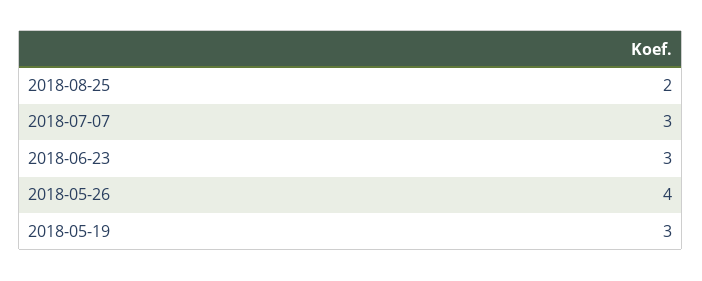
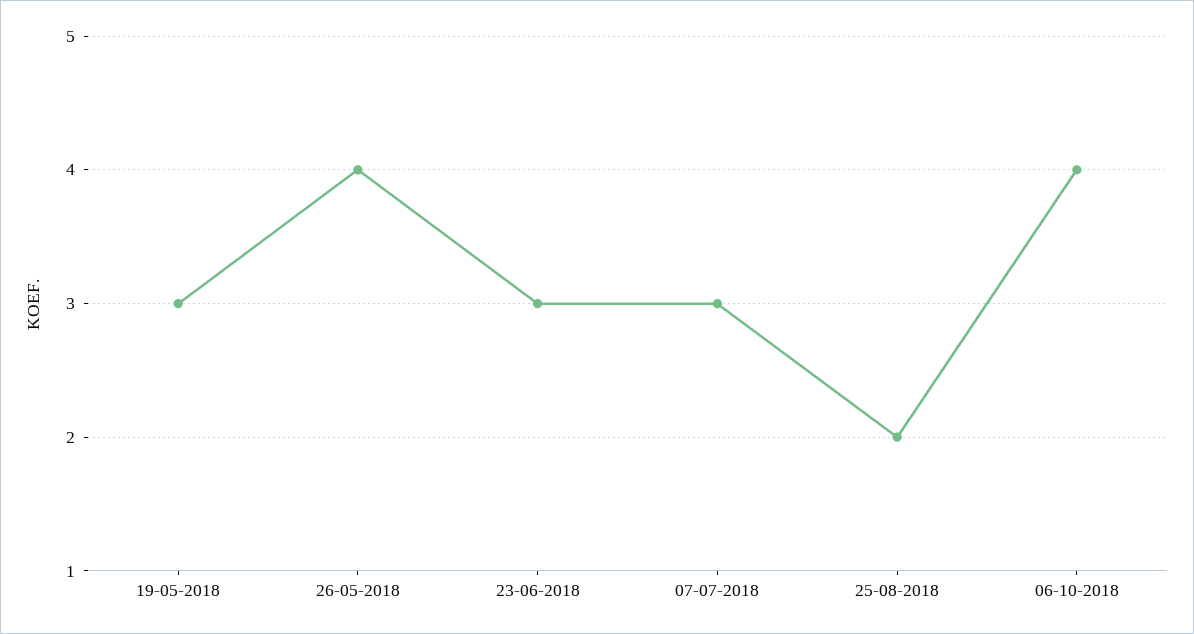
06-10-2018: none -> 4

